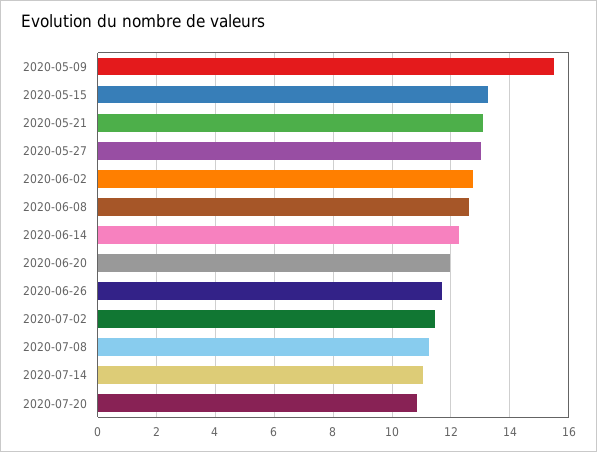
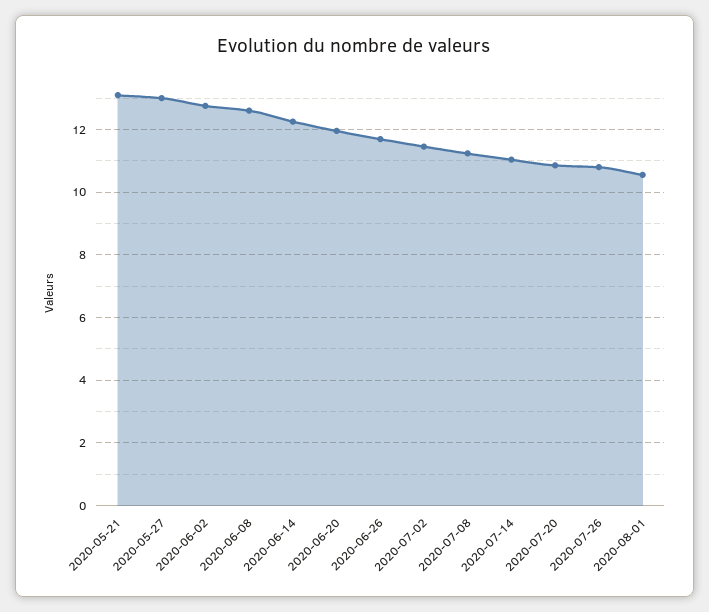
2020-05-09: 15.5 -> none
2020-05-15: 13.25 -> none
2020-07-26: none -> 10.8
2020-08-01: none -> 10.6

